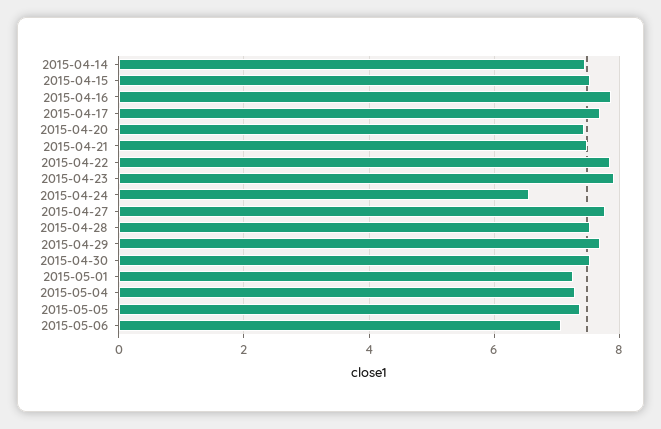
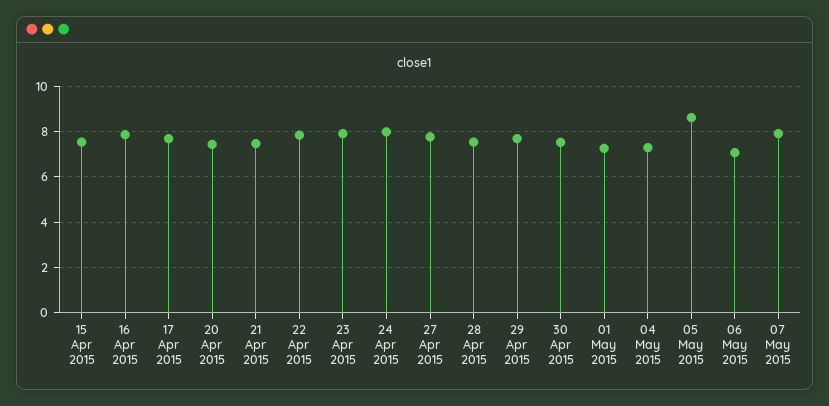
2015-04-14: 7.4 -> none
2015-04-24: 6.6 -> 8
2015-05-05: 7.4 -> 8.5
07 May 2015: none -> 8

